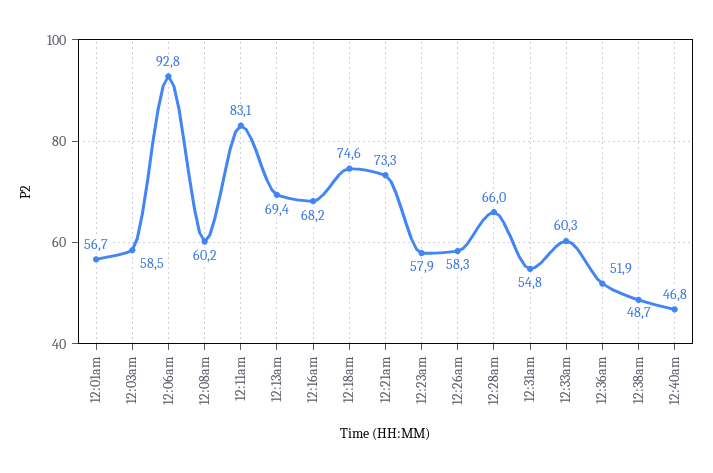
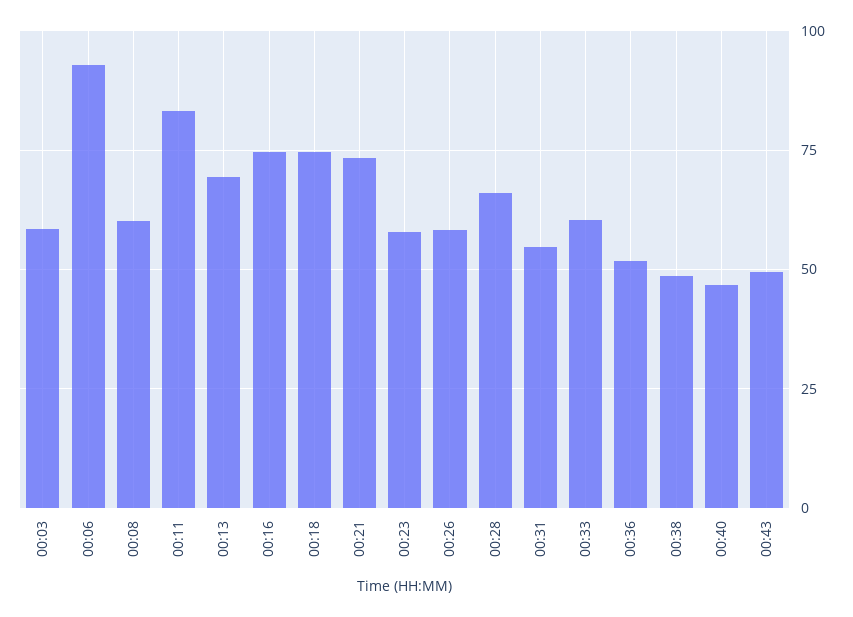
12:01am: 56.7 -> none
12:16am: 68.2 -> 75
00:43: none -> 50

